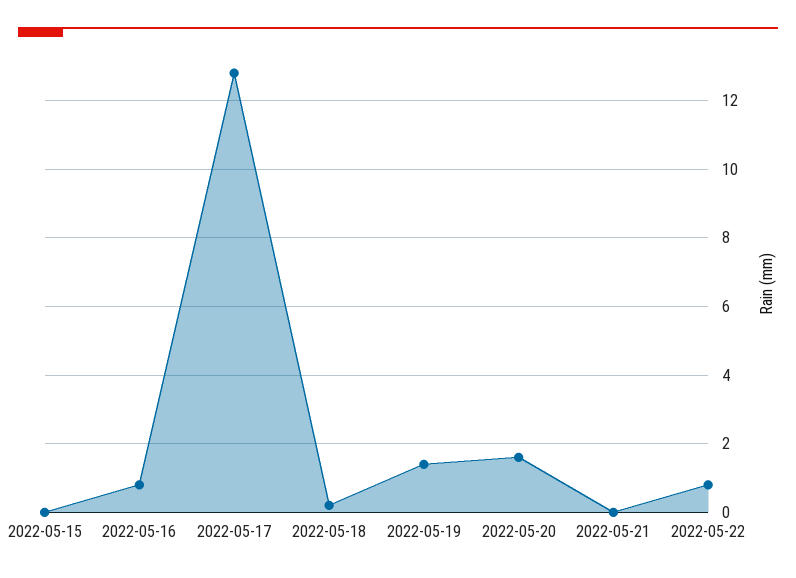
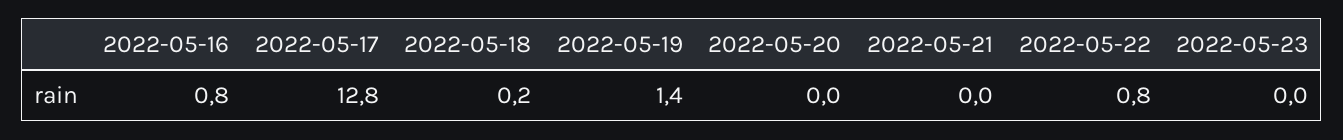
2022-05-15: 0 -> none
2022-05-20: 1.5 -> 0
2022-05-23: none -> 0

